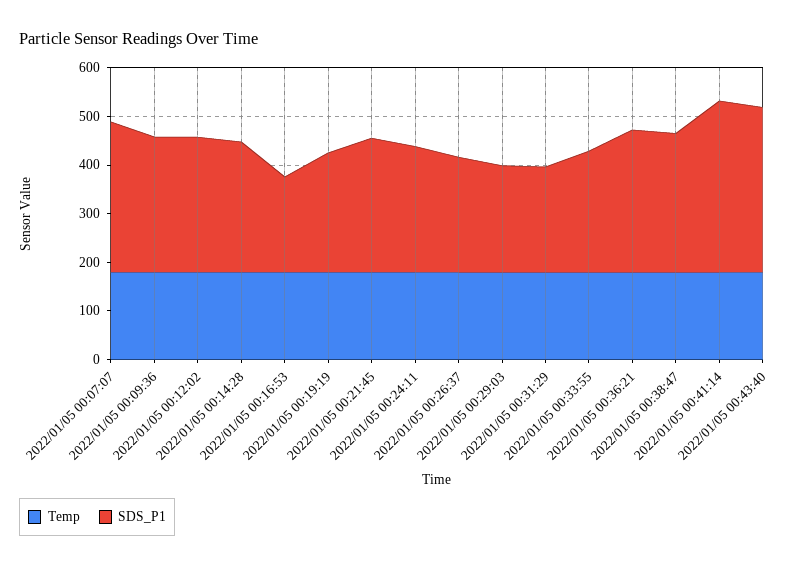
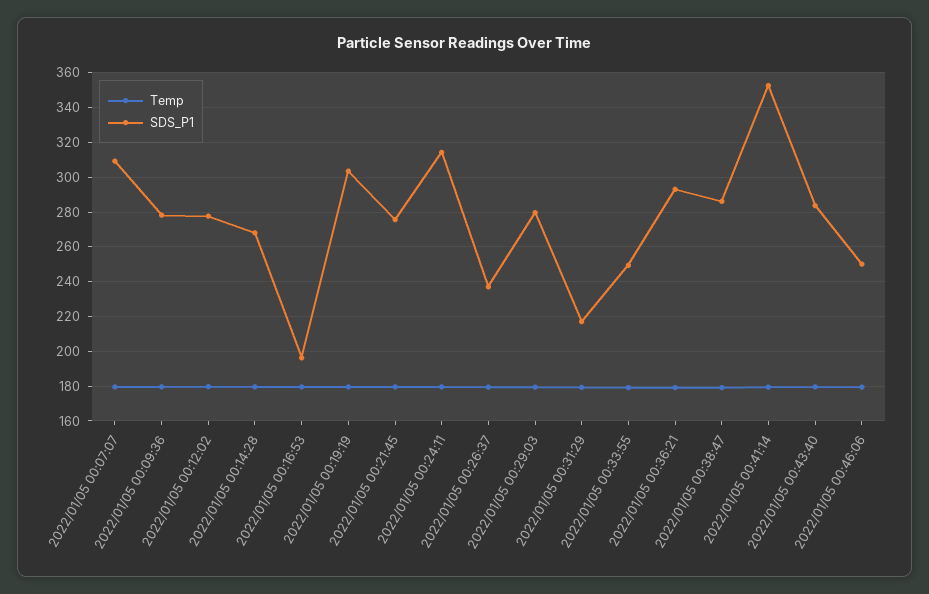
SDS_P1, 2022/01/05 00:19:19: 240 -> 305
SDS_P1, 2022/01/05 00:24:11: 260 -> 315
SDS_P1, 2022/01/05 00:29:03: 220 -> 280
SDS_P1, 2022/01/05 00:43:40: 340 -> 285
Temp, 2022/01/05 00:46:06: none -> 180
SDS_P1, 2022/01/05 00:46:06: none -> 250

